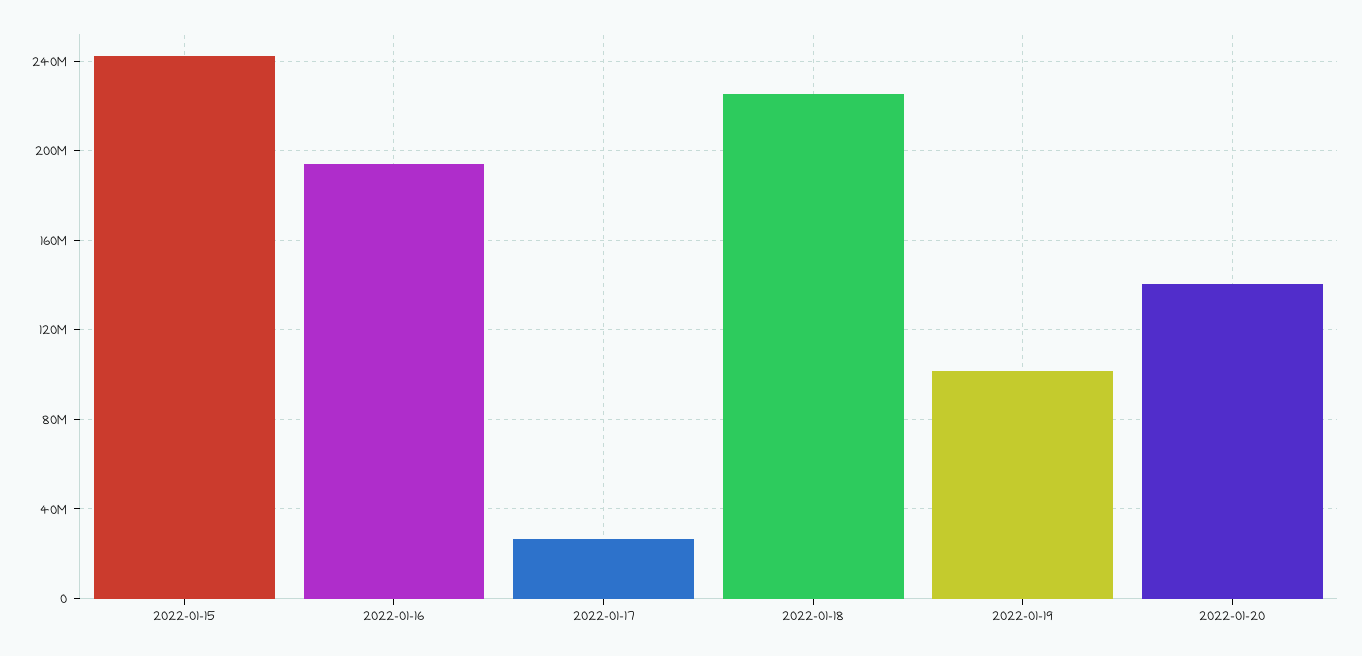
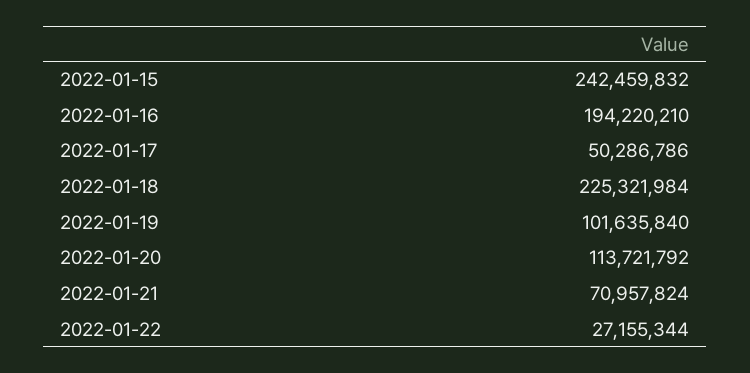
2022-01-17: 25000000 -> 50286786
2022-01-20: 140000000 -> 113721792
2022-01-21: none -> 70957824
2022-01-22: none -> 27155344

